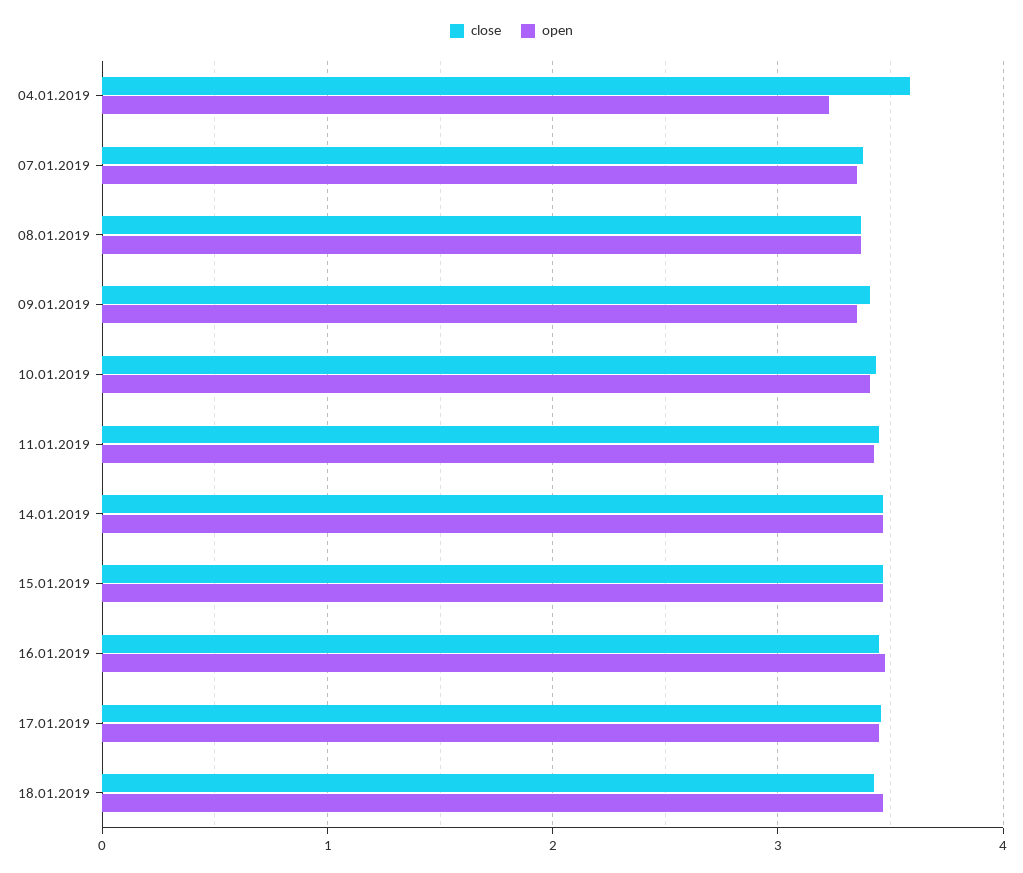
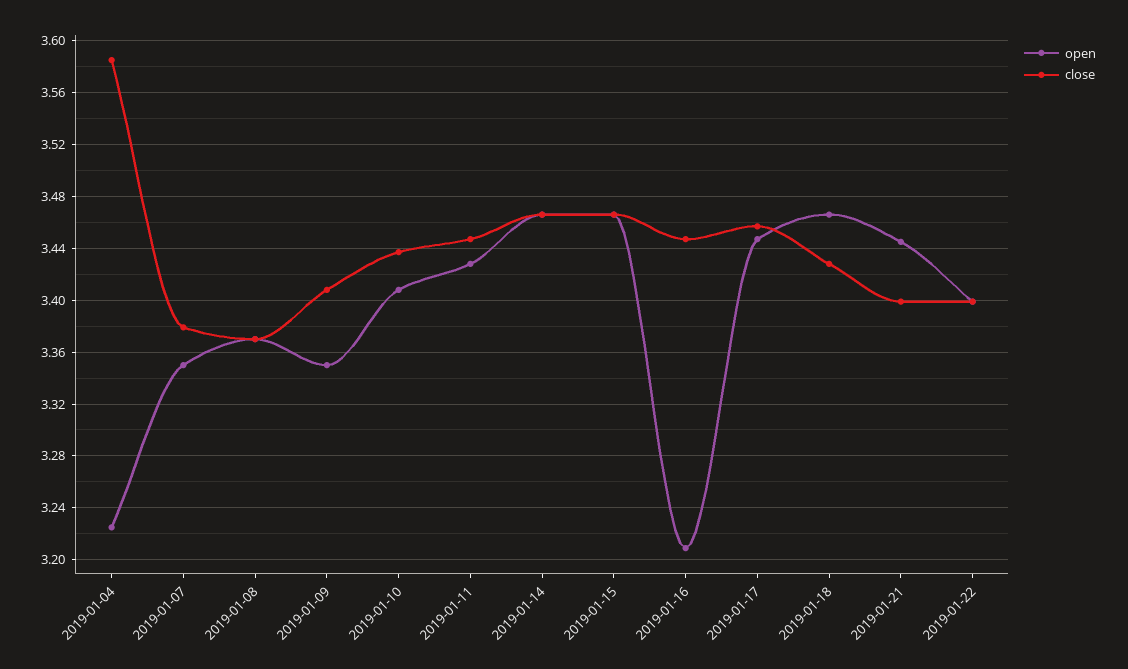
open, 16.01.2019: 3.5 -> 3.21
open, 2019-01-21: none -> 3.445
close, 2019-01-21: none -> 3.4
open, 2019-01-22: none -> 3.4
close, 2019-01-22: none -> 3.4

